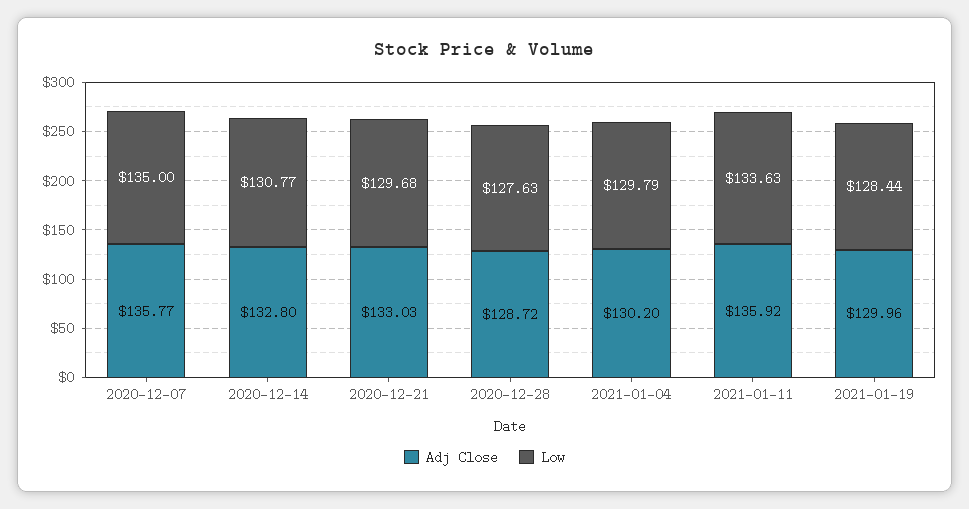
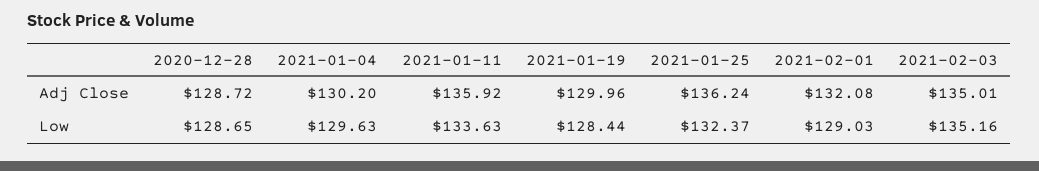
Adj Close, 2020-12-07: 135.77 -> none
Low, 2020-12-07: 135 -> none
Adj Close, 2020-12-14: 132.8 -> none
Low, 2020-12-14: 130.77 -> none
Adj Close, 2020-12-21: 133.03 -> none
Low, 2020-12-21: 129.68 -> none
Low, 2020-12-28: 127.63 -> 128.65
Low, 2021-01-04: 129.79 -> 129.63
Adj Close, 2021-01-25: none -> 136.24
Adj Close, 2021-02-01: none -> 132.08
Adj Close, 2021-02-03: none -> 135.01
Low, 2021-01-25: none -> 132.37
Low, 2021-02-01: none -> 129.03
Low, 2021-02-03: none -> 135.16

